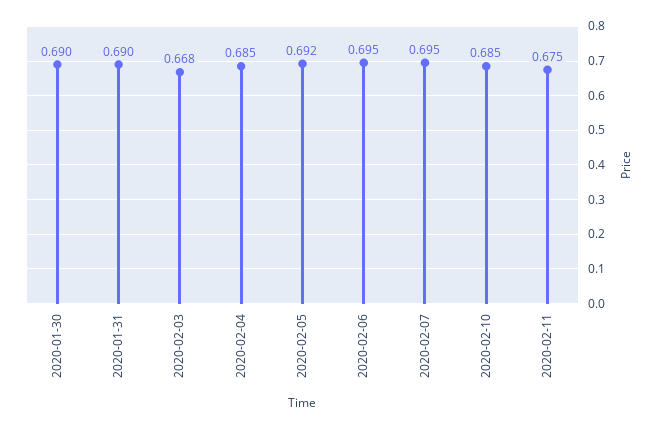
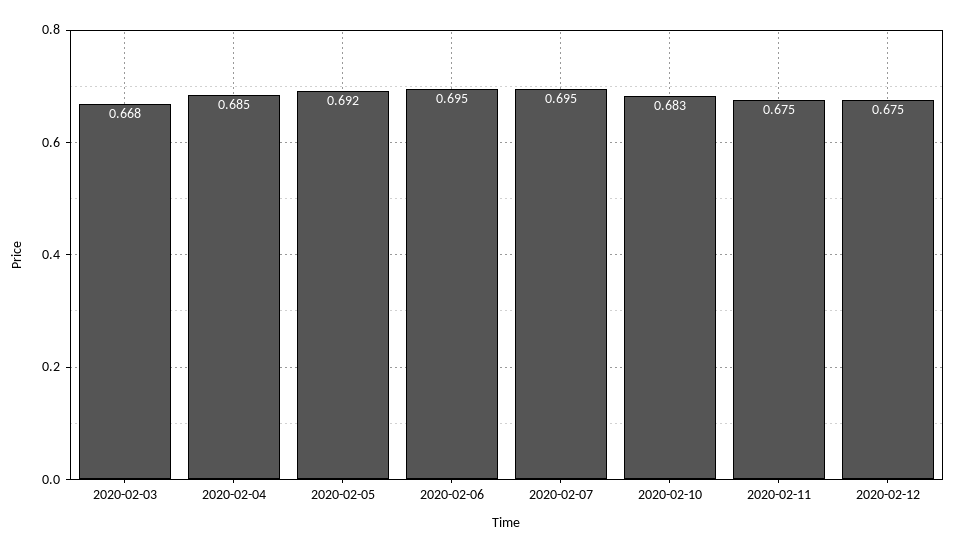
2020-01-30: 0.69 -> none
2020-01-31: 0.69 -> none
2020-02-10: 0.685 -> 0.683
2020-02-12: none -> 0.675

